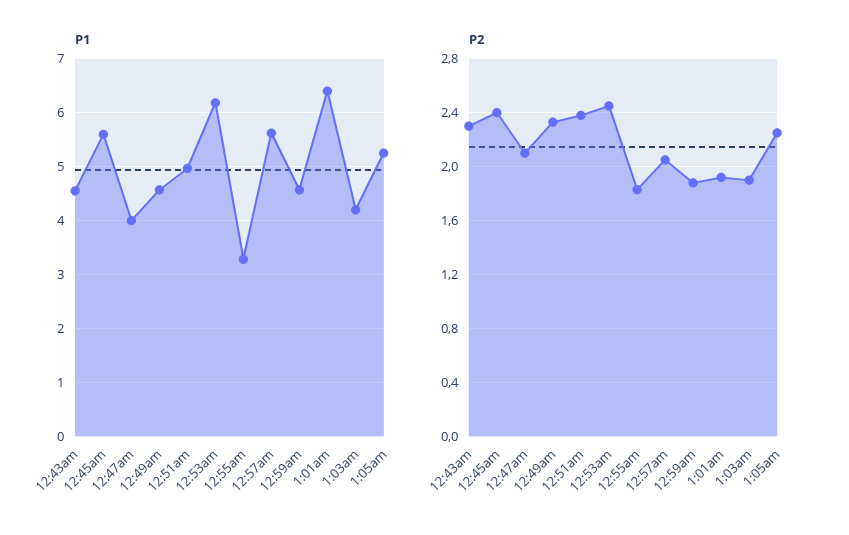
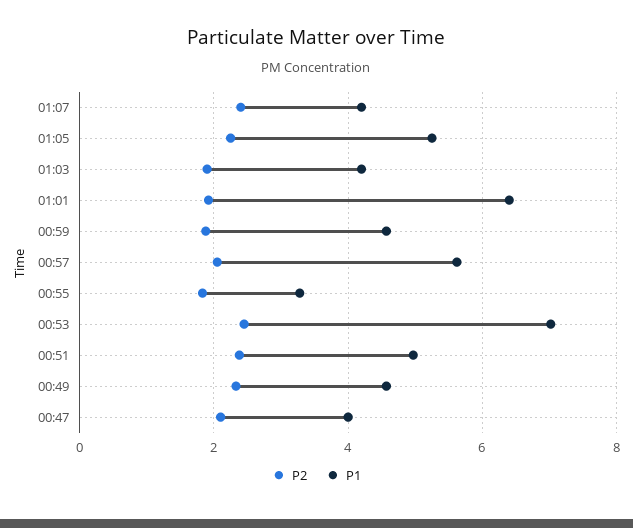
P1, 12:43am: 4.6 -> none
P1, 12:45am: 5.6 -> none
P1, 12:53am: 6.2 -> 7
P2, 12:43am: 2.3 -> none
P2, 12:45am: 2.4 -> none
P2, 01:07: none -> 2.4
P1, 01:07: none -> 4.2

